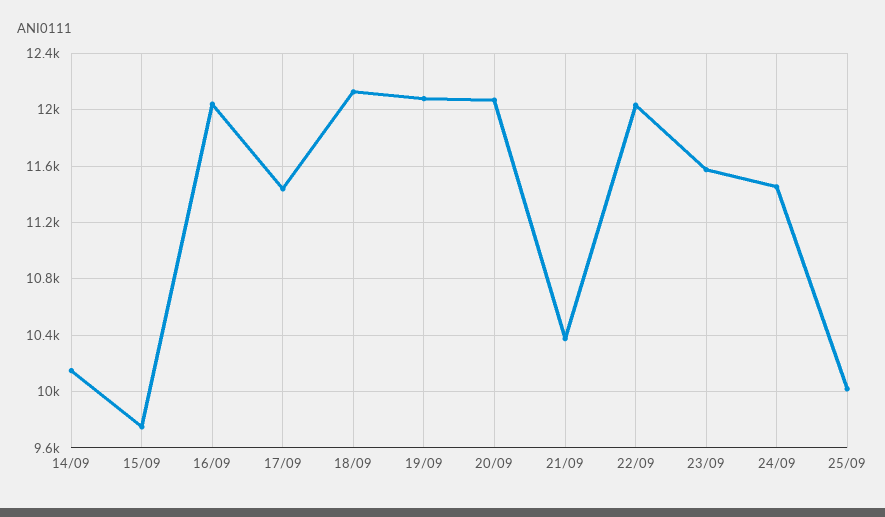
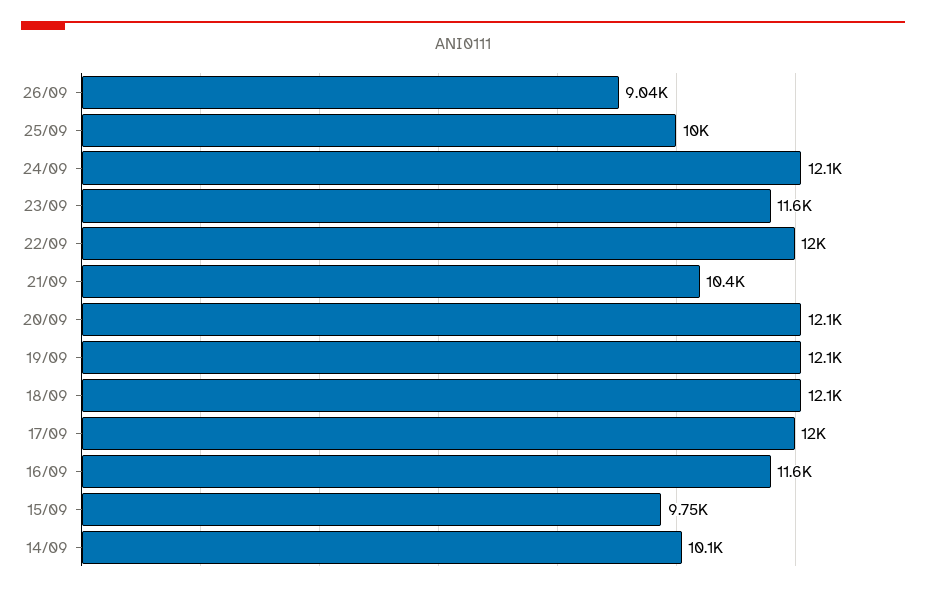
16/09: 12050 -> 11600
17/09: 11450 -> 12000
24/09: 11450 -> 12100
26/09: none -> 9040

